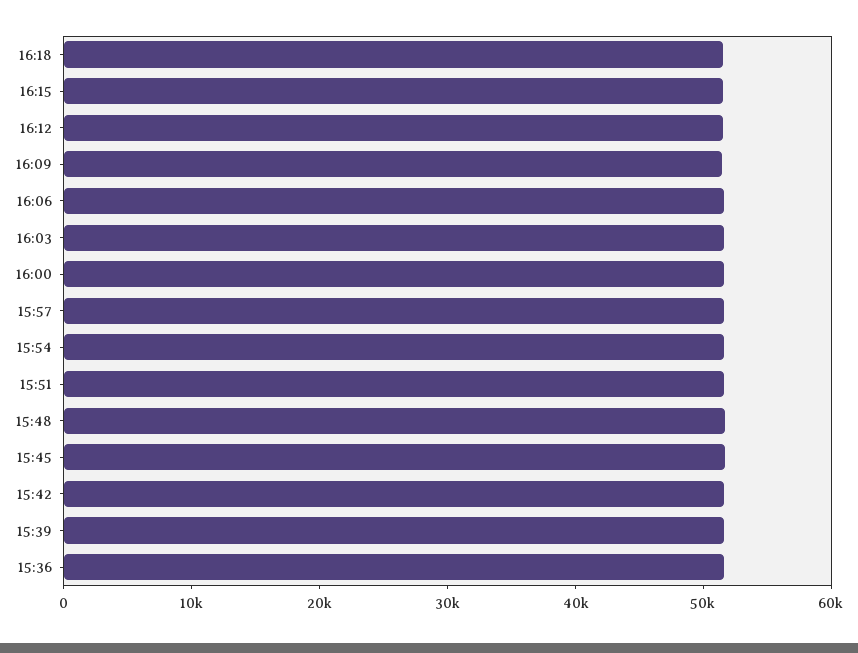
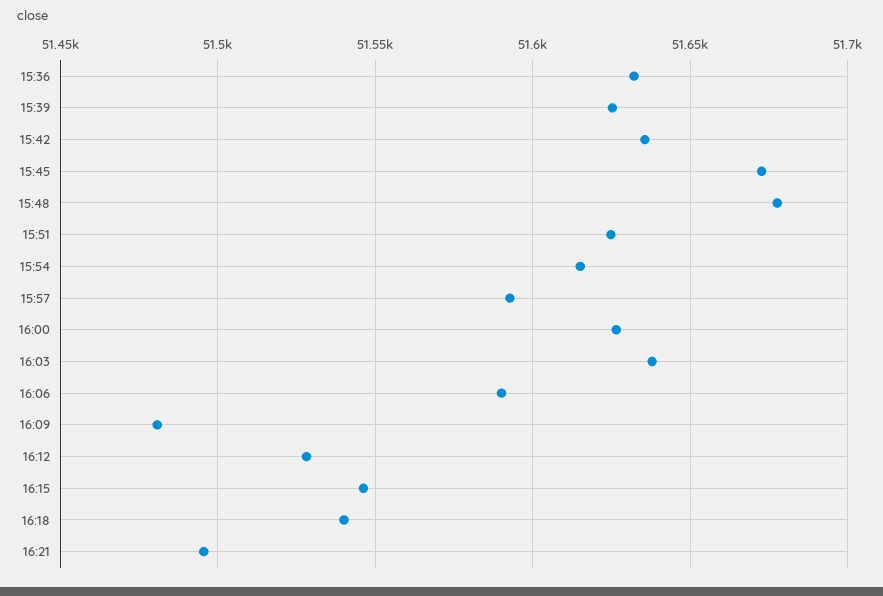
16:21: none -> 51495

